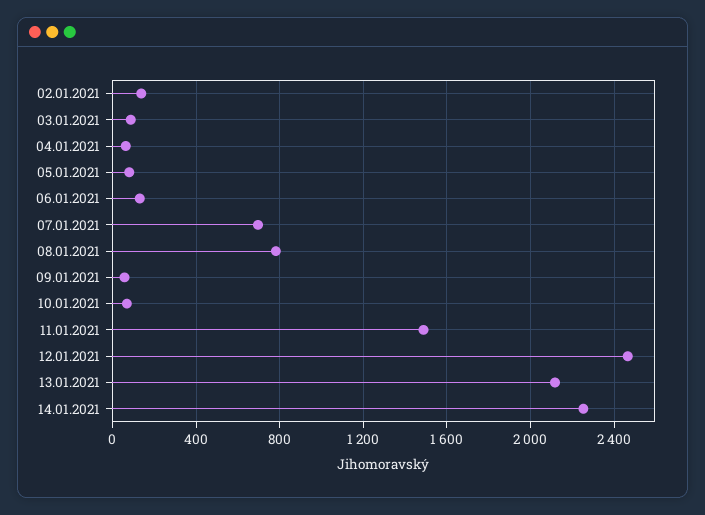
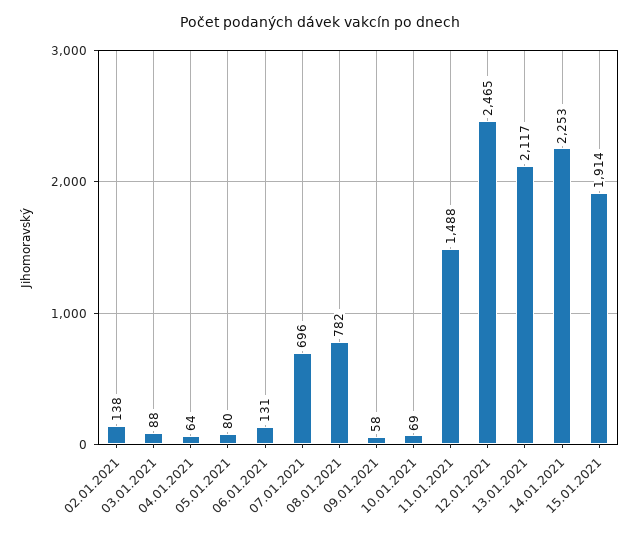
15.01.2021: none -> 1914

